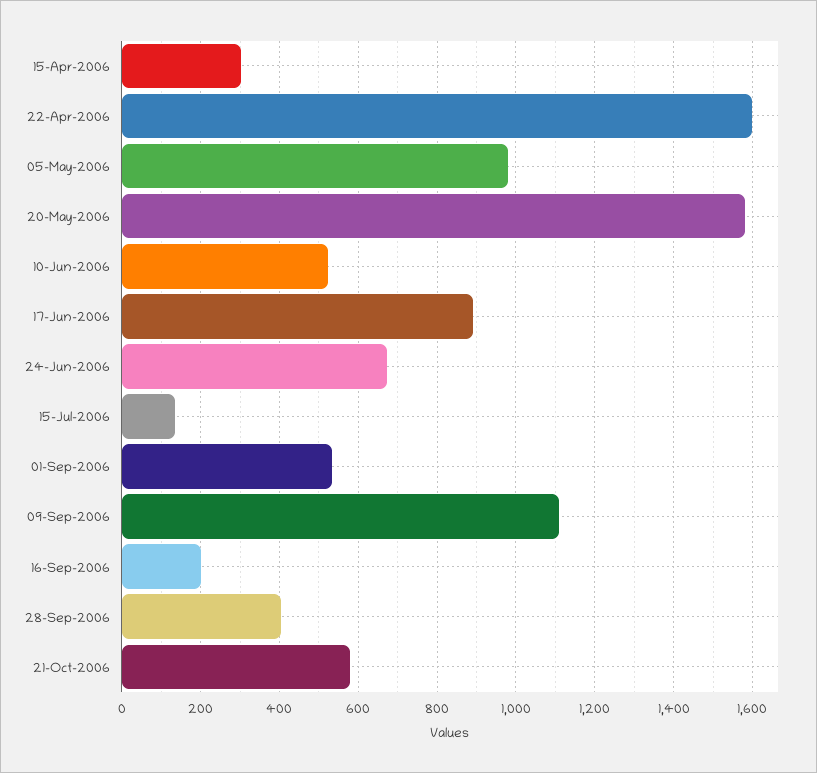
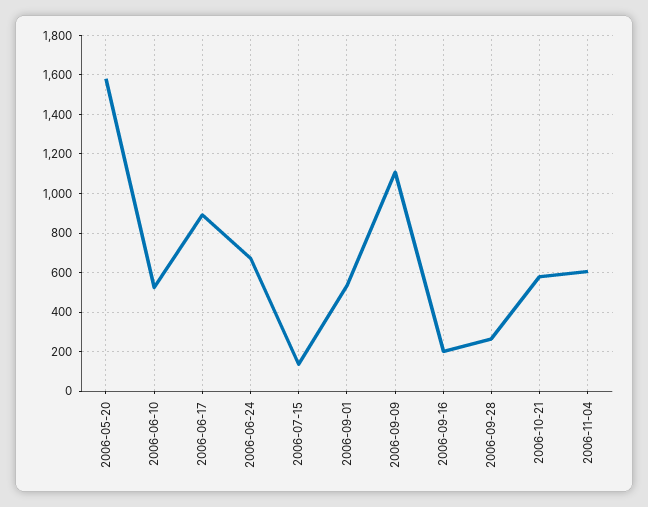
15-Apr-2006: 300 -> none
22-Apr-2006: 1600 -> none
05-May-2006: 980 -> none
28-Sep-2006: 400 -> 250
2006-11-04: none -> 600

